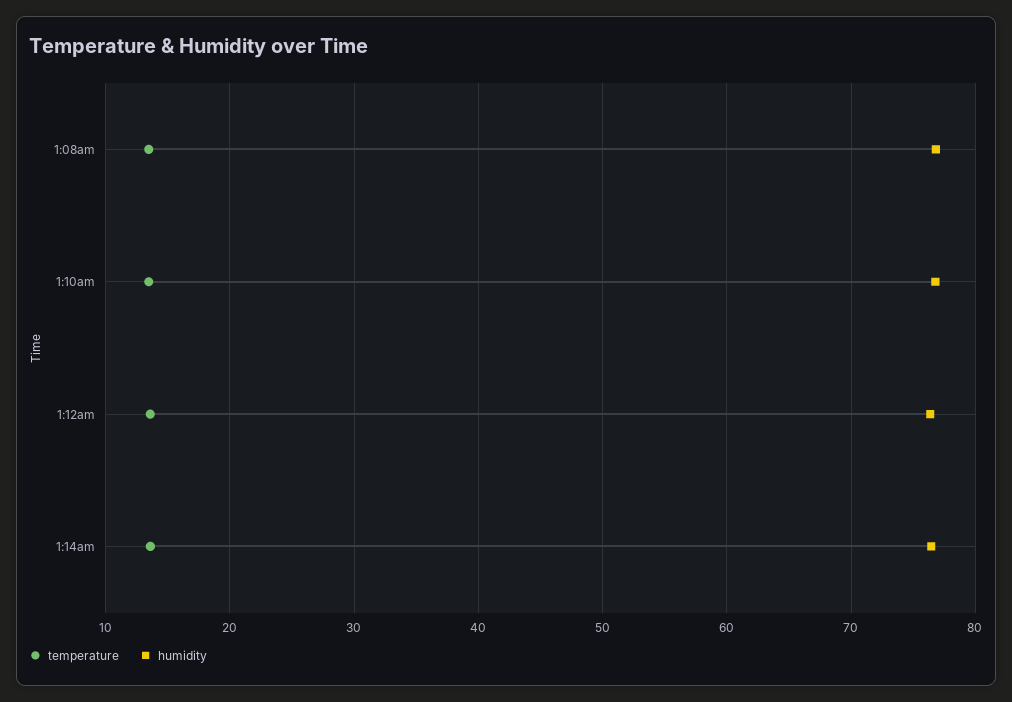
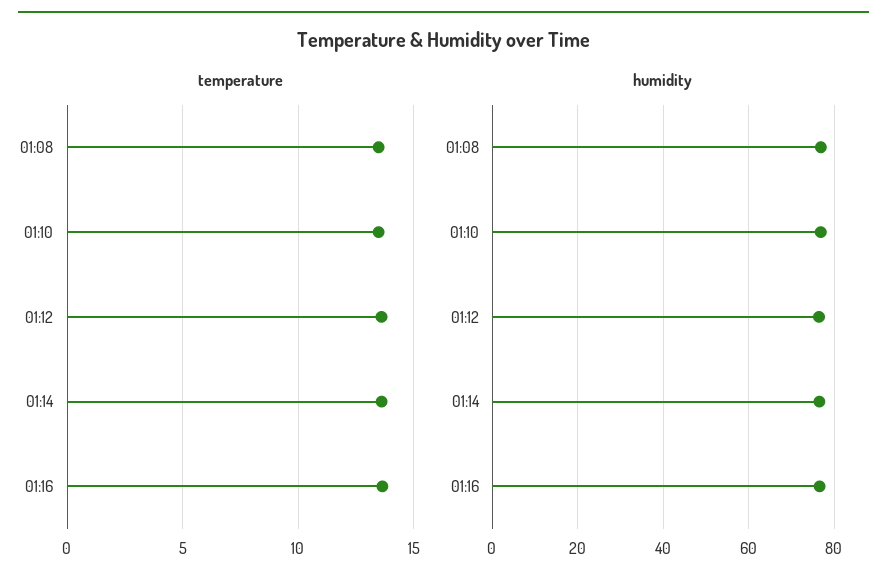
temperature, 01:16: none -> 13.5
humidity, 01:16: none -> 76

